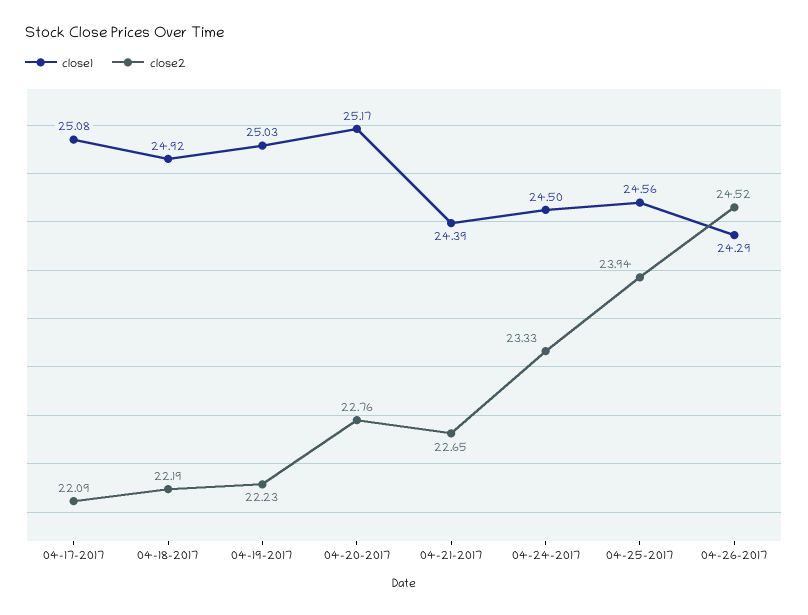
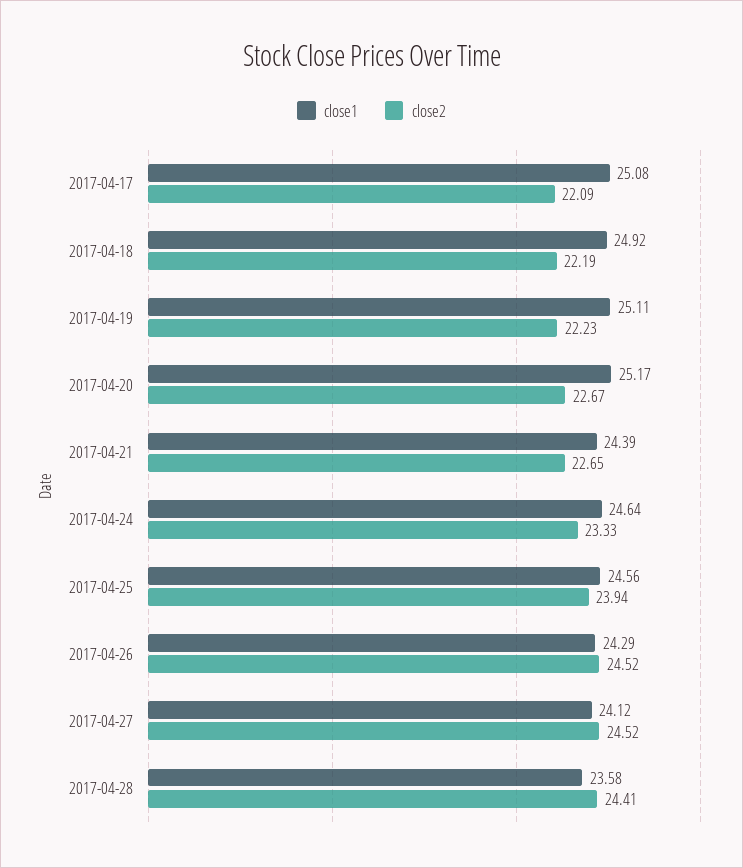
close1, 04-19-2017: 25.03 -> 25.11
close2, 04-20-2017: 22.76 -> 22.67
close1, 04-24-2017: 24.5 -> 24.64
close1, 2017-04-27: none -> 24.12
close2, 2017-04-27: none -> 24.52
close1, 2017-04-28: none -> 23.58
close2, 2017-04-28: none -> 24.41

